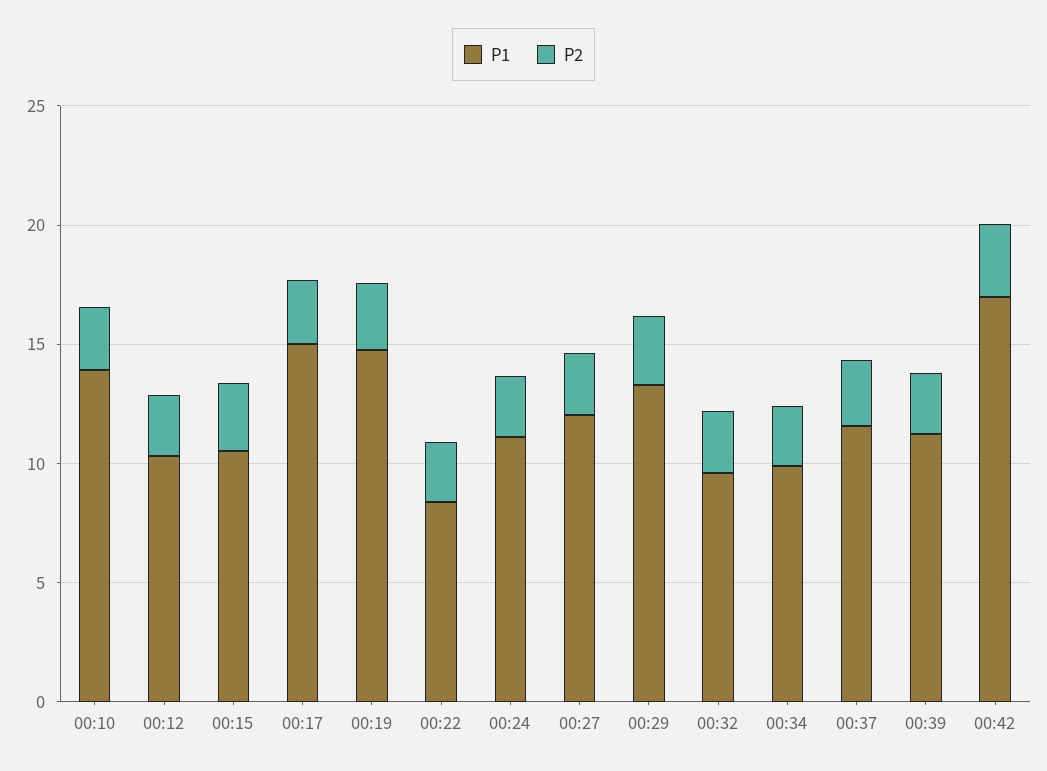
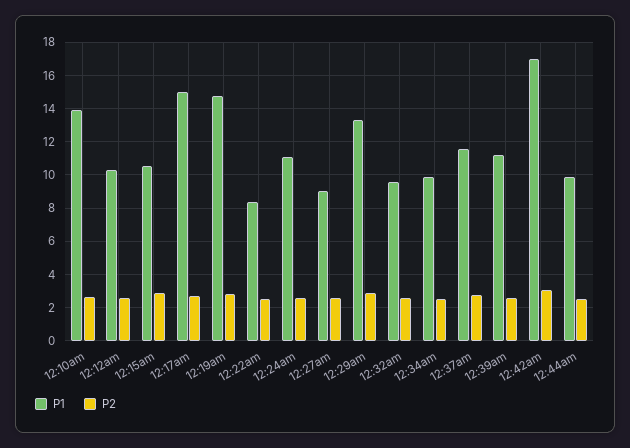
P1, 00:27: 12 -> 9
P1, 12:44am: none -> 10
P2, 12:44am: none -> 2.5

